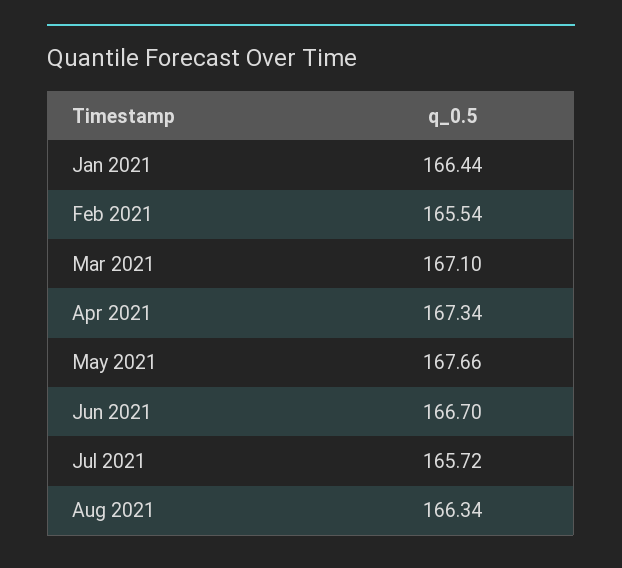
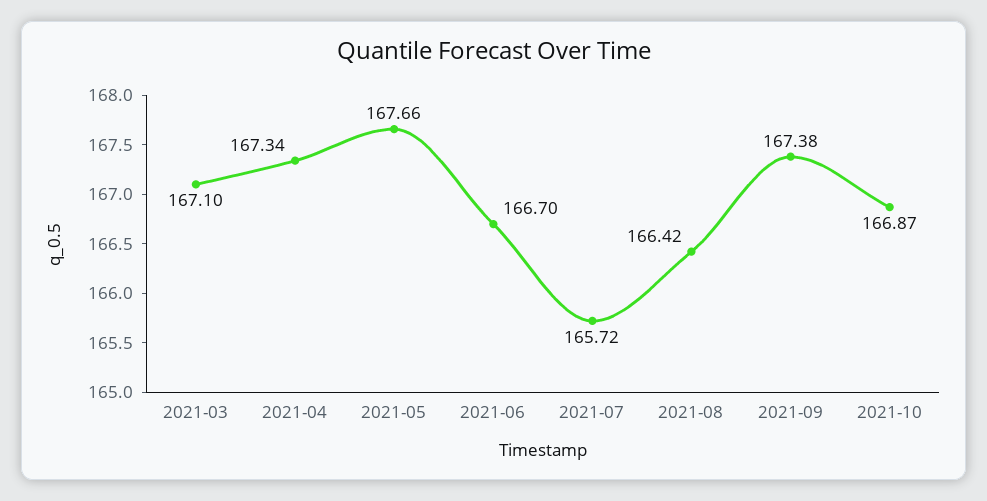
Jan 2021: 166.44 -> none
Feb 2021: 165.54 -> none
Aug 2021: 166.34 -> 166.42
2021-09: none -> 167.38
2021-10: none -> 166.87

